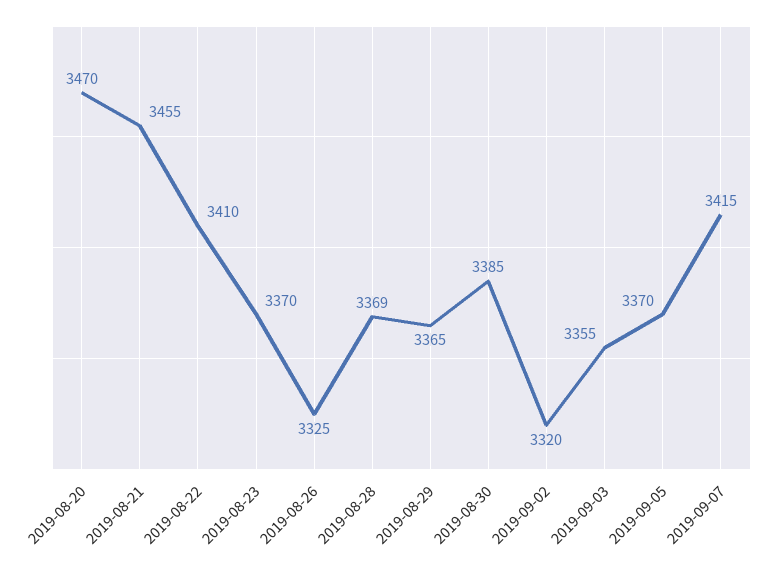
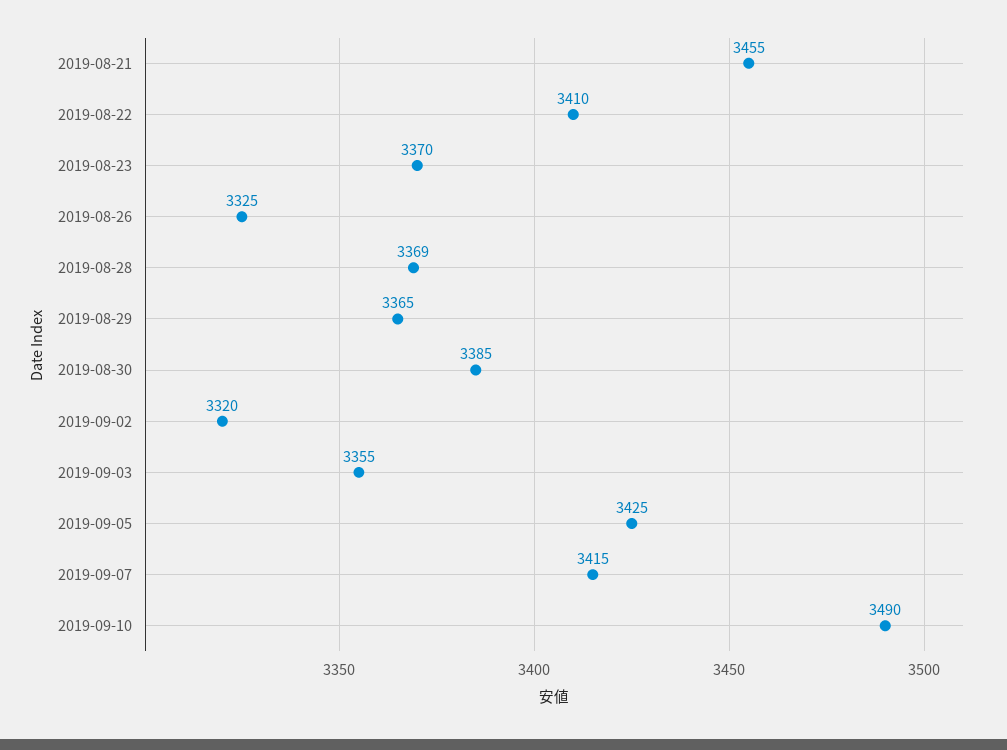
2019-08-20: 3470 -> none
2019-09-05: 3370 -> 3425
2019-09-10: none -> 3490

